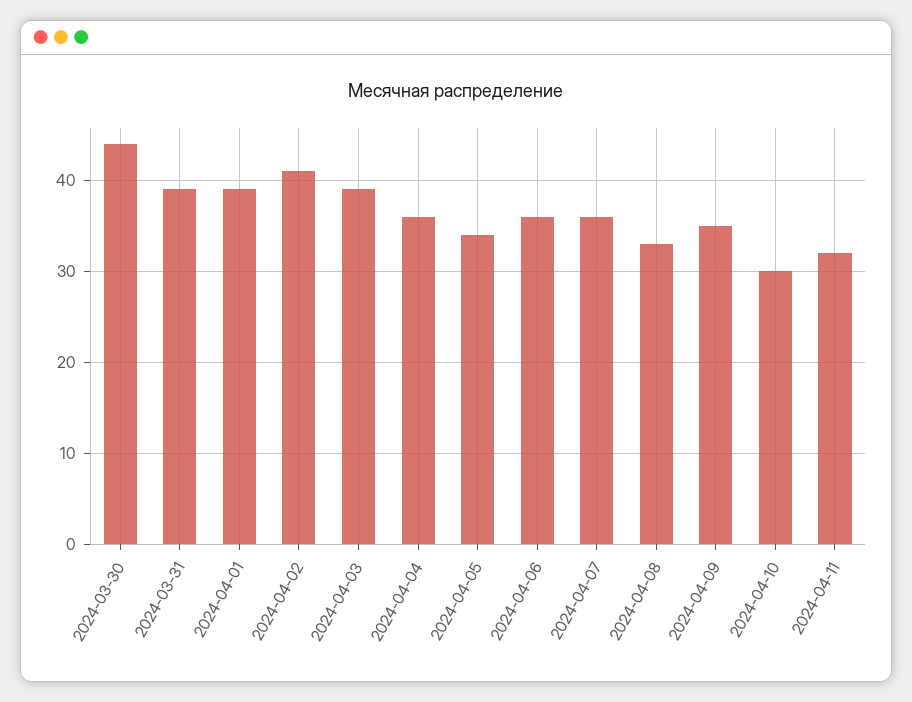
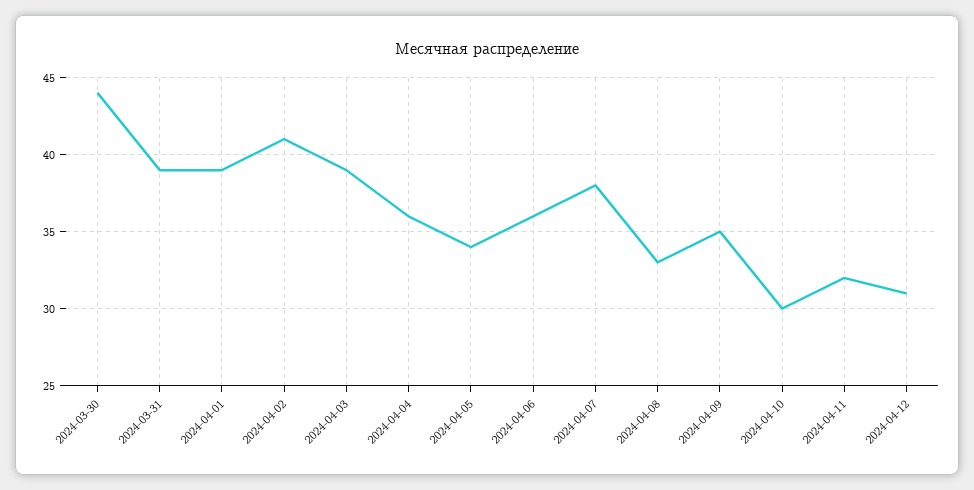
2024-04-07: 36 -> 38
2024-04-12: none -> 31

